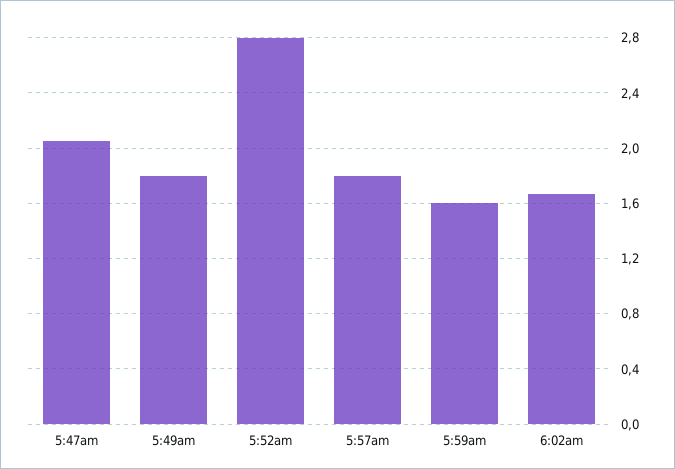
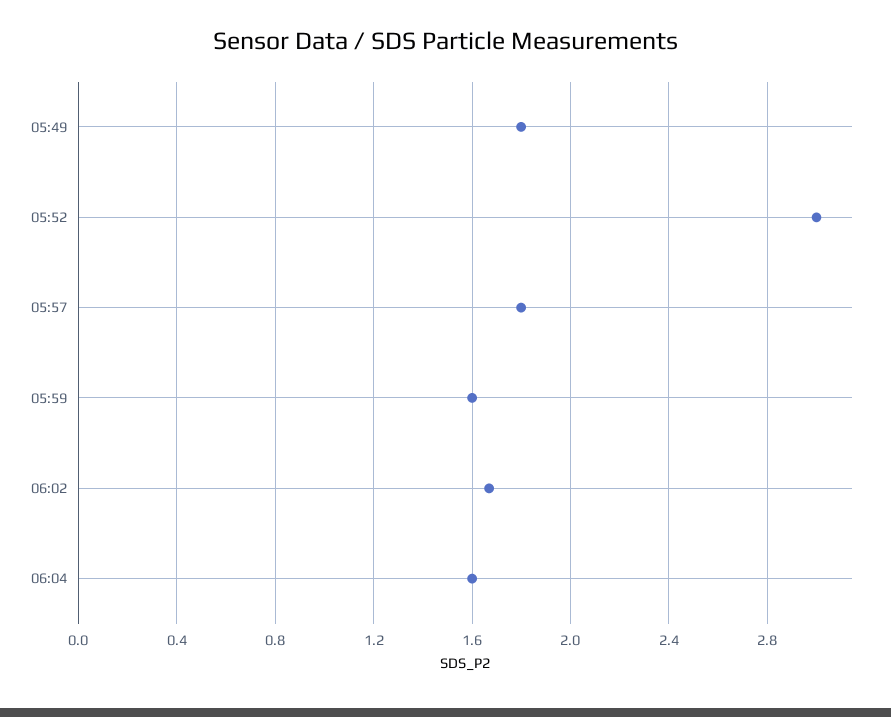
5:47am: 2.05 -> none
5:52am: 2.8 -> 3
06:04: none -> 1.6

